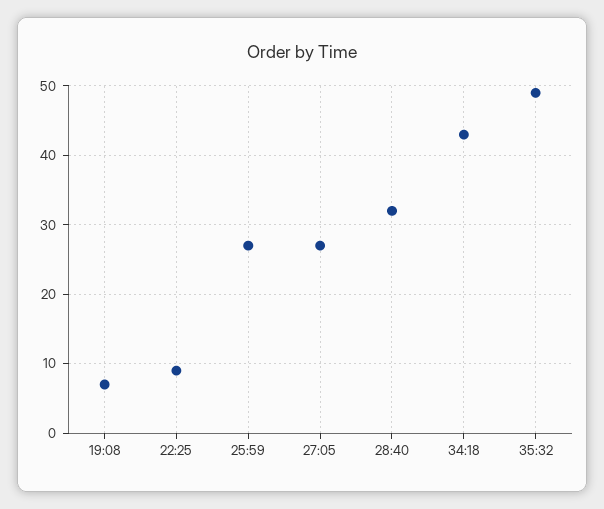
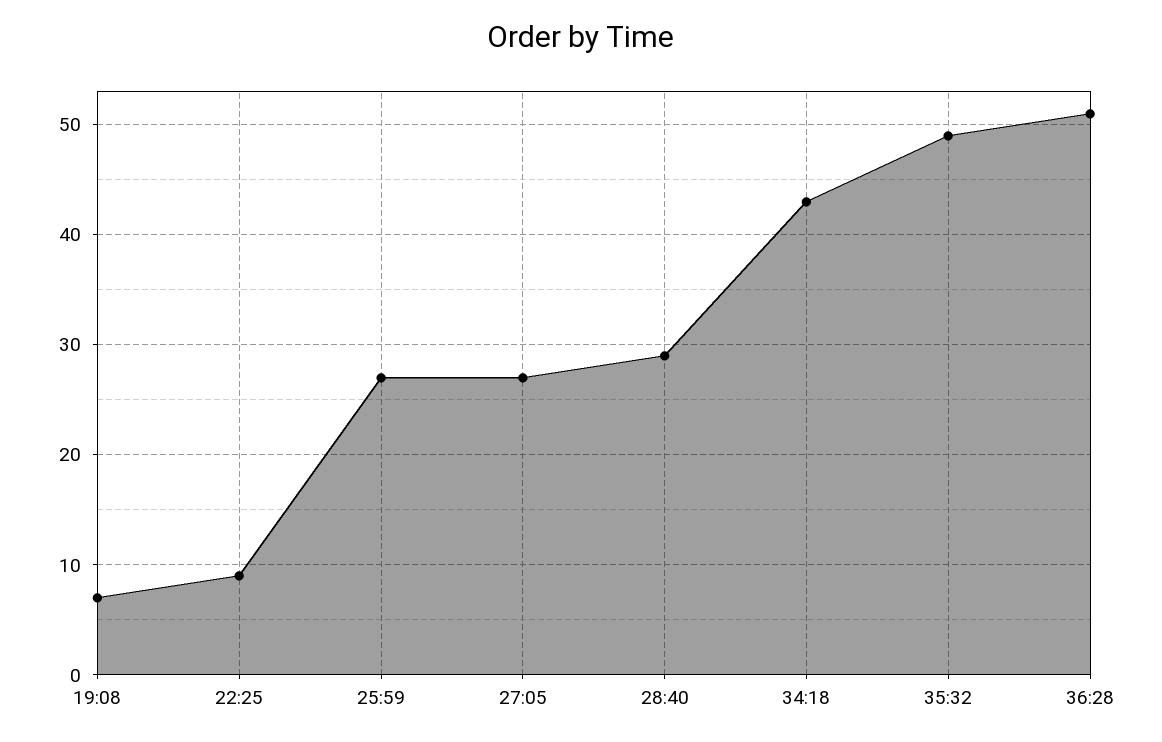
28:40: 32 -> 29
36:28: none -> 51

